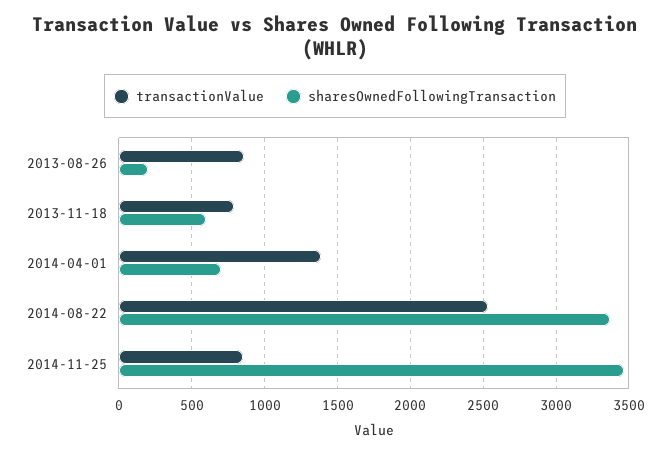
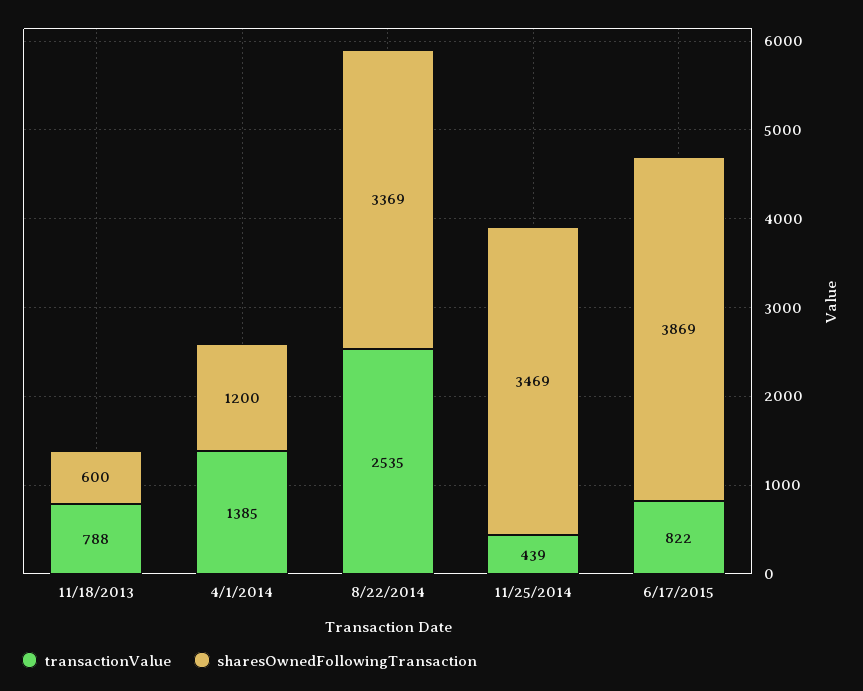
transactionValue, 2013-08-26: 850 -> none
sharesOwnedFollowingTransaction, 2013-08-26: 200 -> none
sharesOwnedFollowingTransaction, 2014-04-01: 700 -> 1200
transactionValue, 2014-11-25: 850 -> 439
transactionValue, 6/17/2015: none -> 822
sharesOwnedFollowingTransaction, 6/17/2015: none -> 3869

